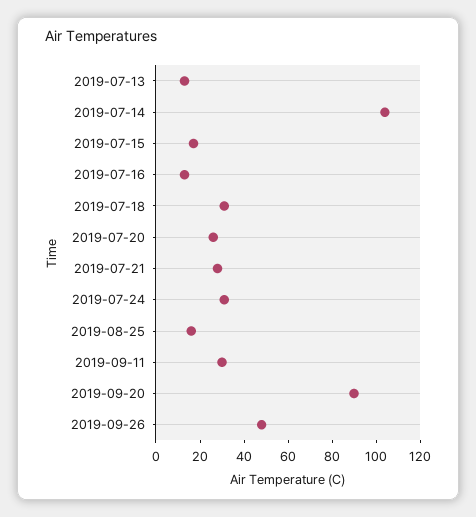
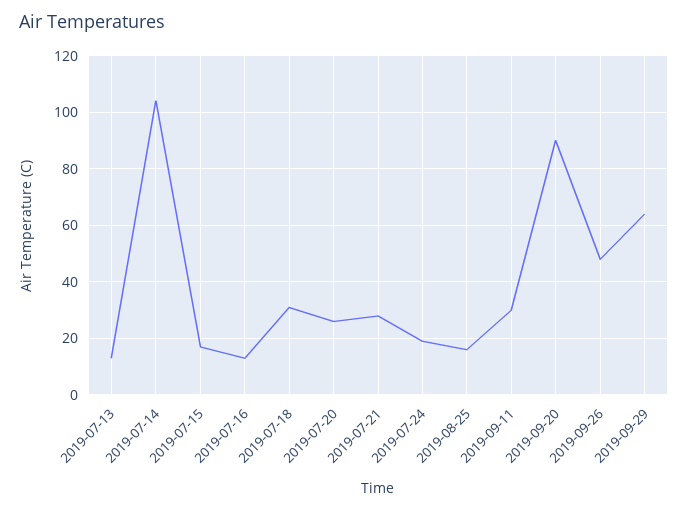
2019-07-24: 30 -> 20
2019-09-29: none -> 65

